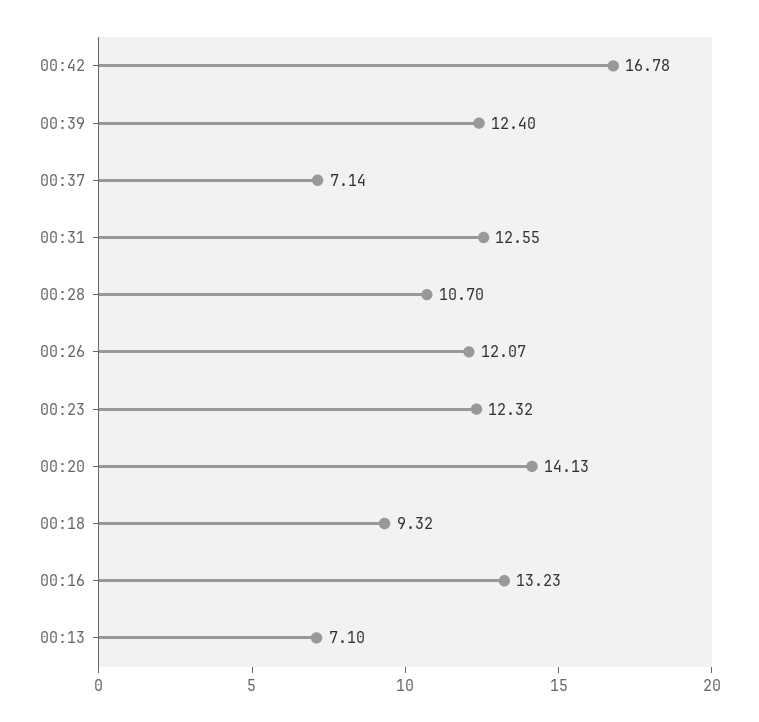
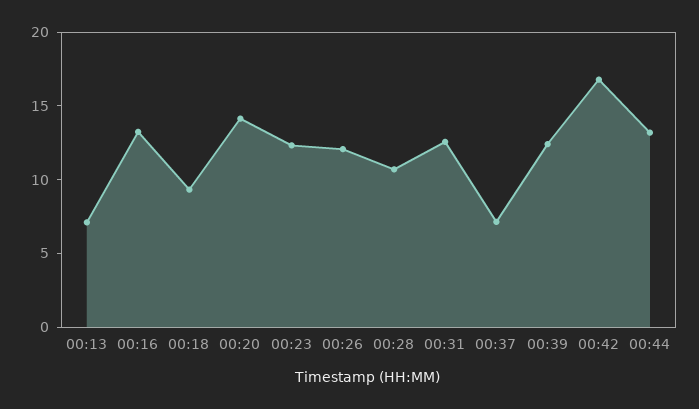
00:44: none -> 13

